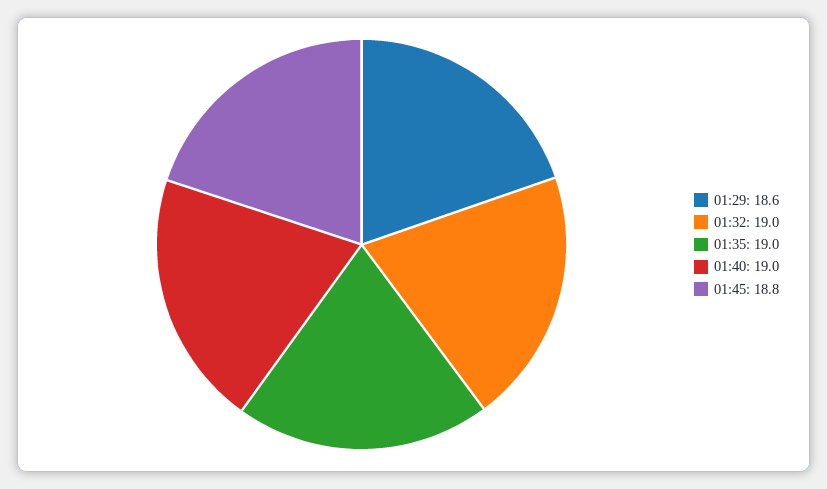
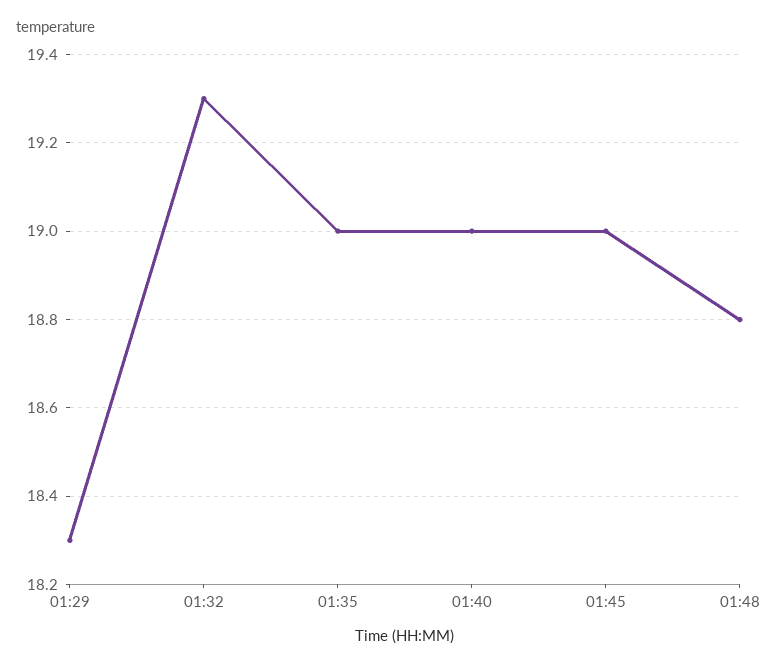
01:29: 18.6 -> 18.3
01:32: 19 -> 19.3
01:45: 18.8 -> 19
01:48: none -> 18.8

